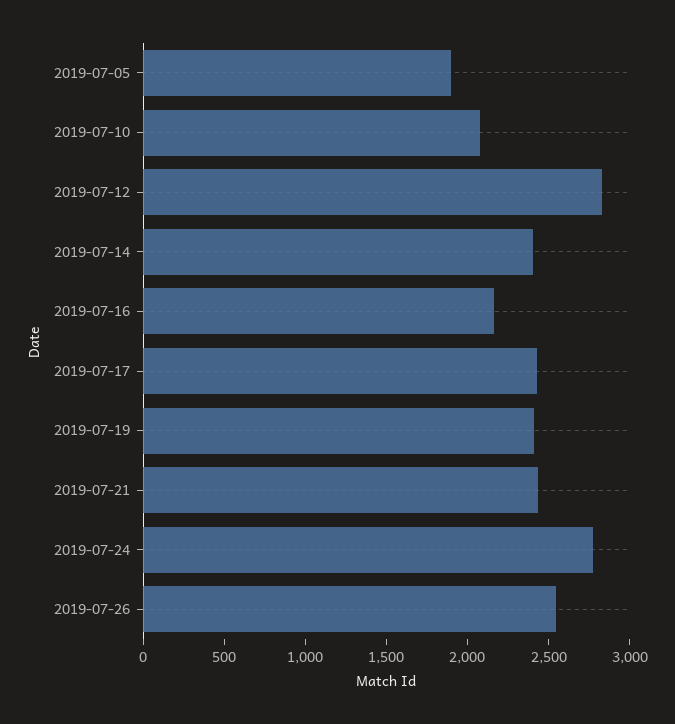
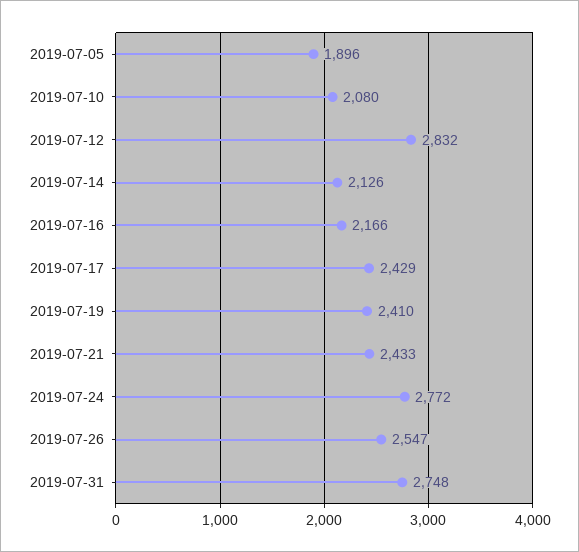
2019-07-14: 2400 -> 2126
2019-07-31: none -> 2748

